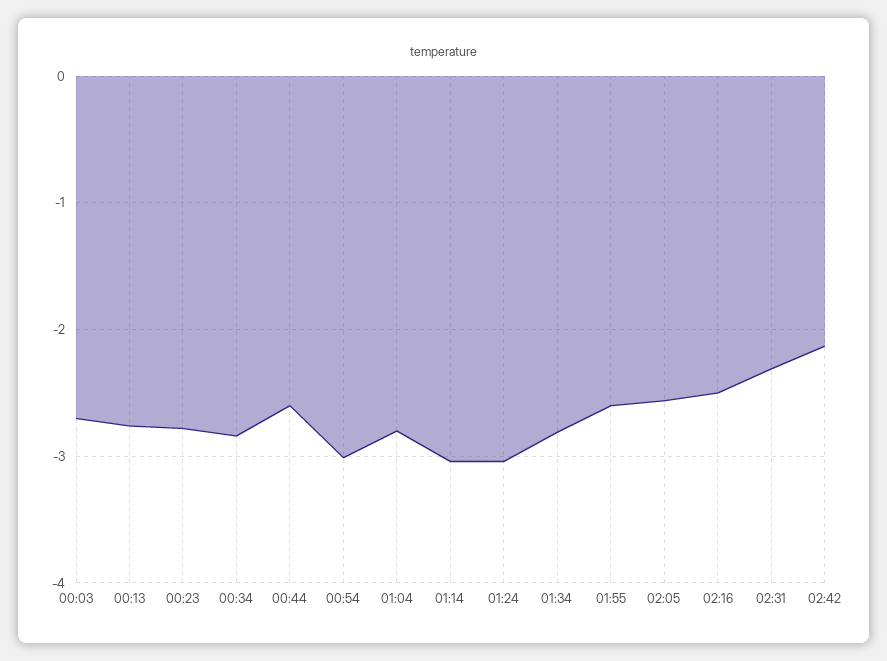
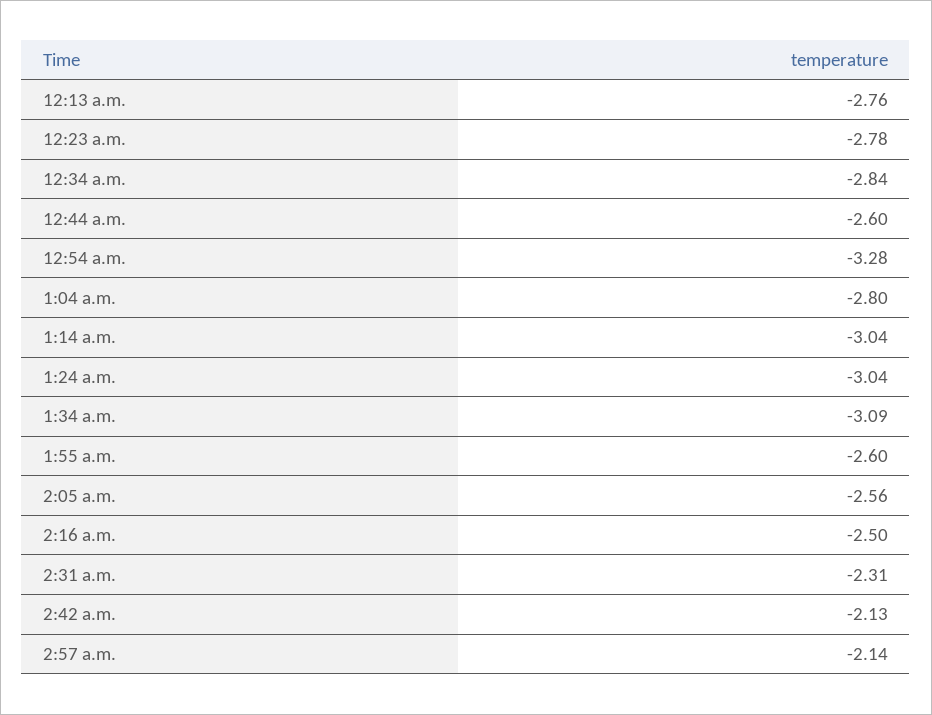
00:03: -2.7 -> none
00:54: -3 -> -3.28
01:34: -2.8 -> -3.09
2:57 a.m.: none -> -2.14

